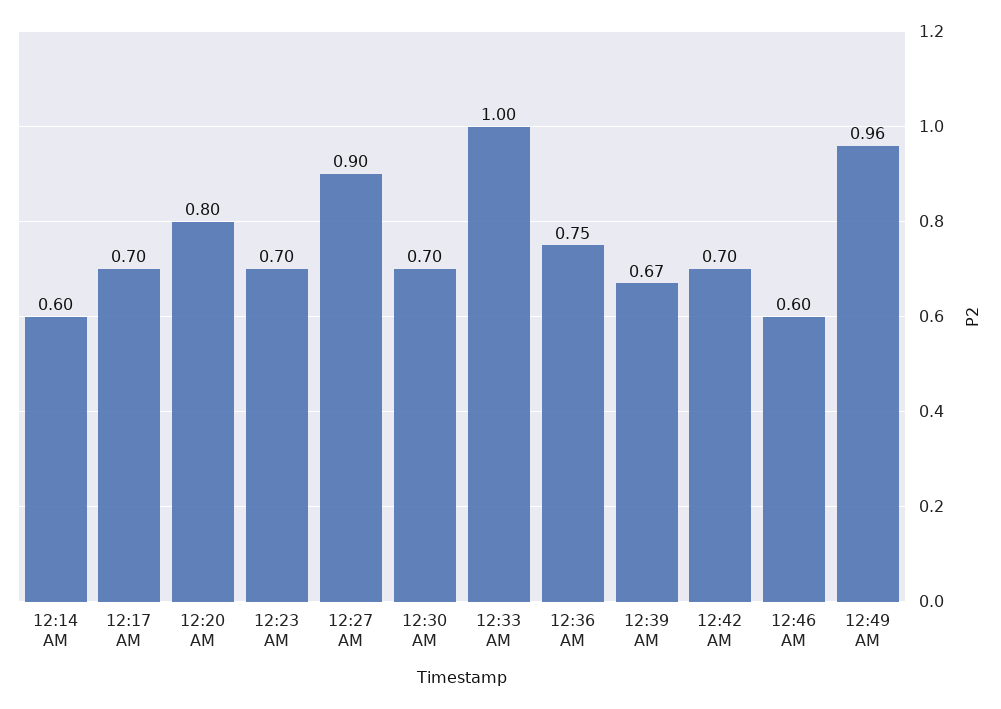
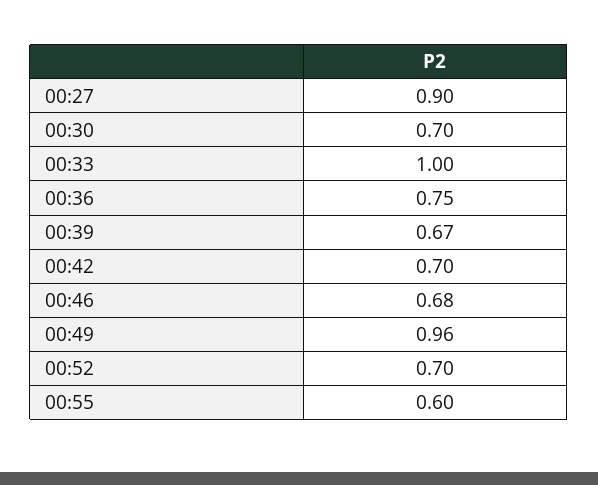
12:14 AM: 0.6 -> none
12:17 AM: 0.7 -> none
12:20 AM: 0.8 -> none
12:23 AM: 0.7 -> none
12:46 AM: 0.6 -> 0.68
00:52: none -> 0.7
00:55: none -> 0.6

